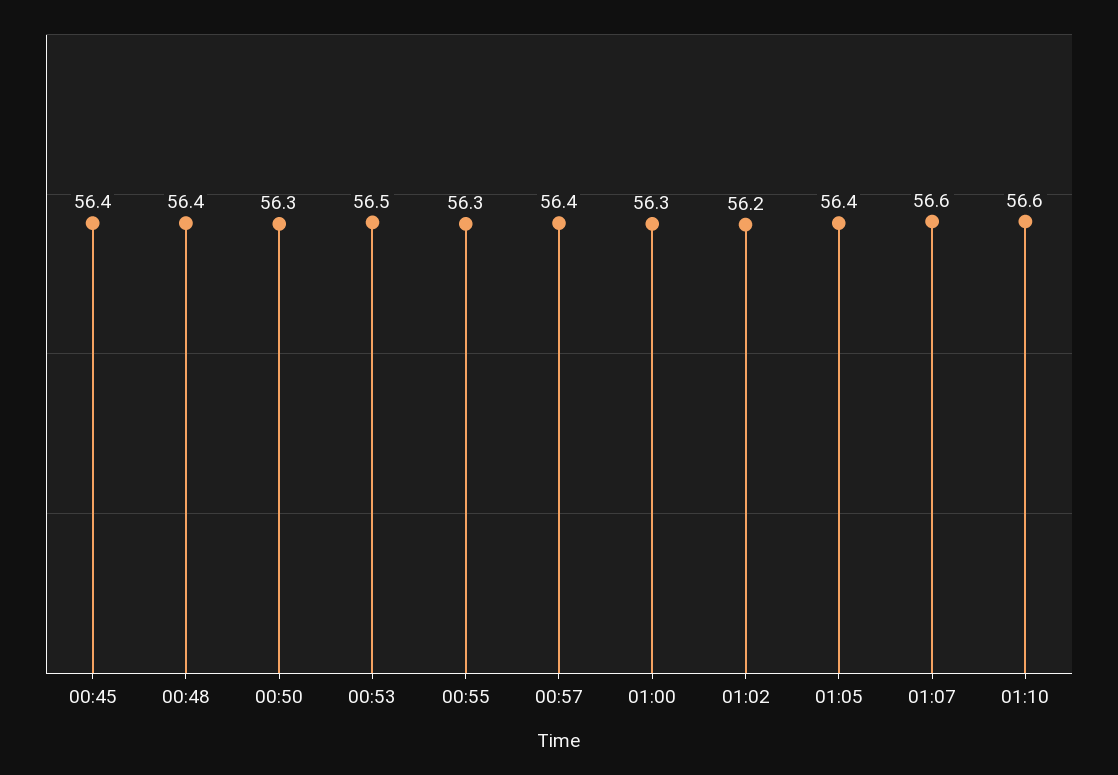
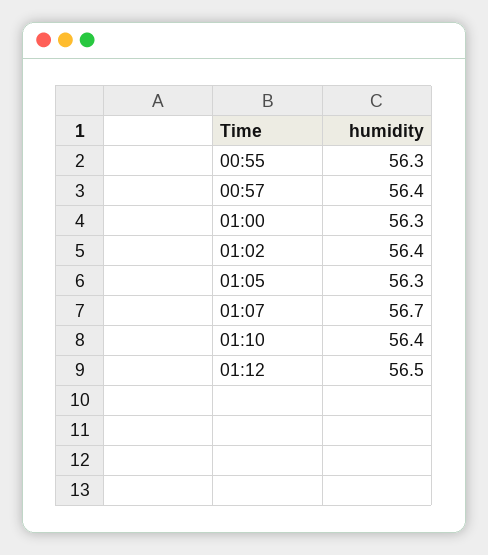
00:45: 56.4 -> none
00:48: 56.4 -> none
00:50: 56.3 -> none
00:53: 56.5 -> none
01:02: 56.2 -> 56.4
01:05: 56.4 -> 56.3
01:07: 56.6 -> 56.7
01:10: 56.6 -> 56.4
01:12: none -> 56.5

